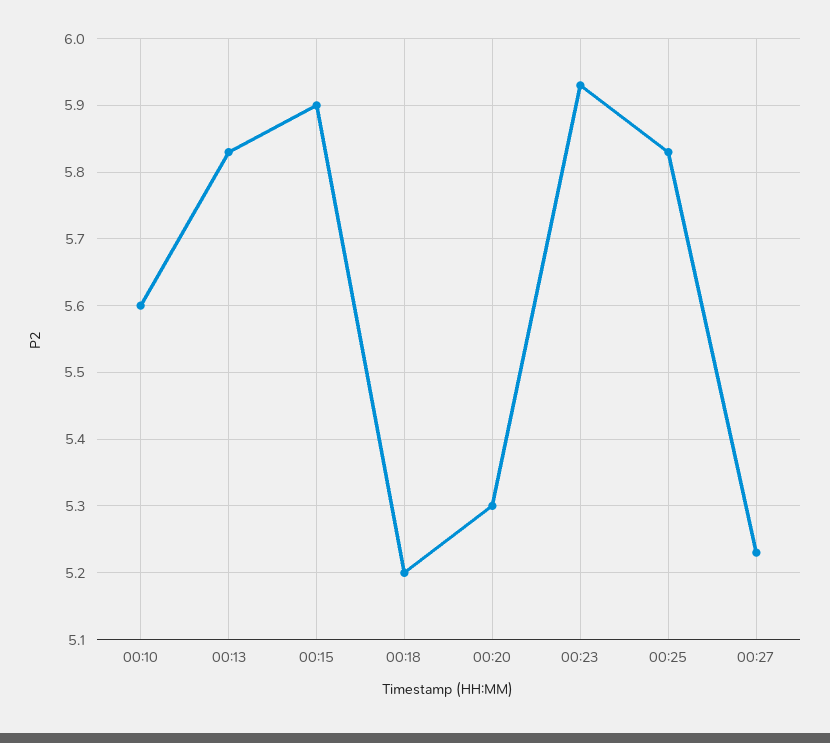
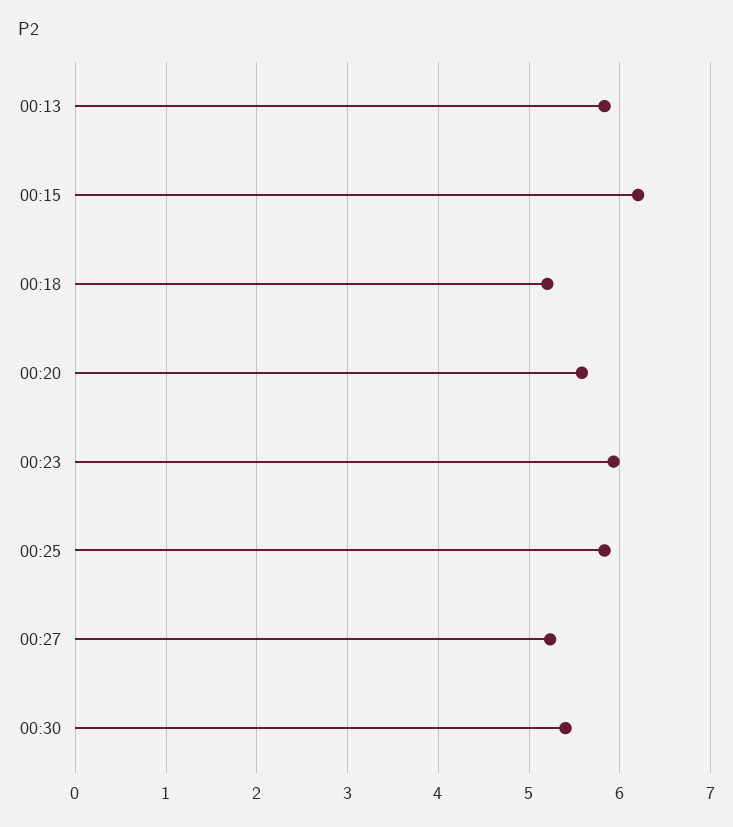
00:10: 5.6 -> none
00:15: 5.9 -> 6.2
00:20: 5.3 -> 5.6
00:30: none -> 5.4

